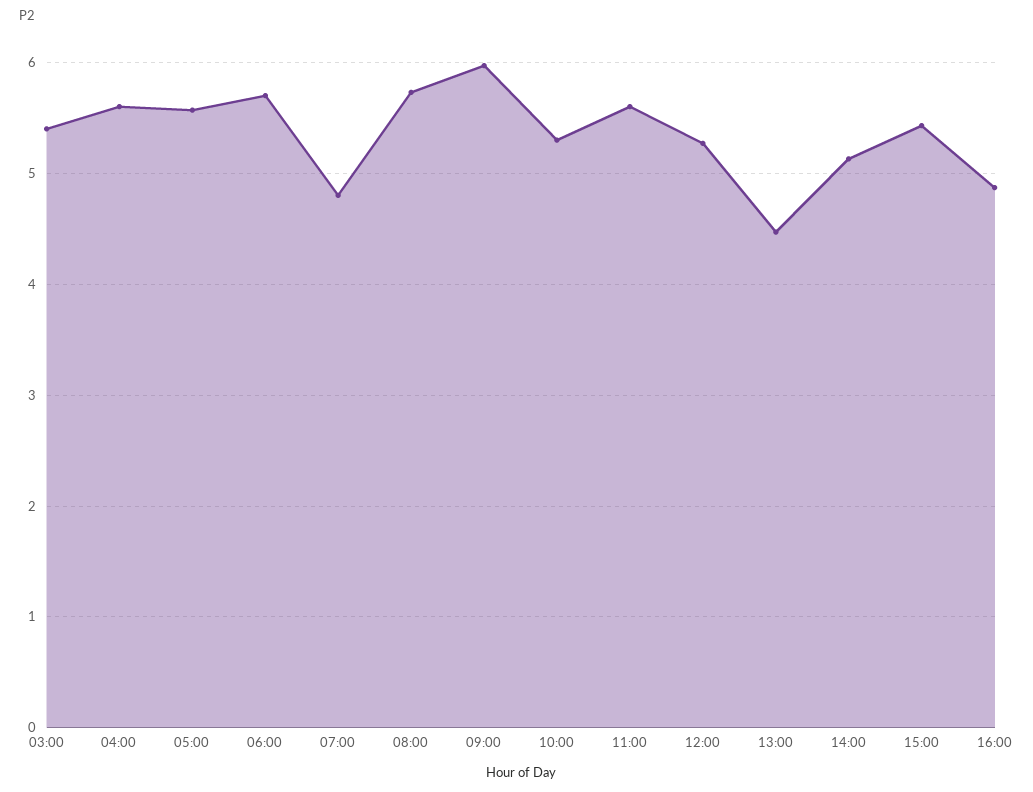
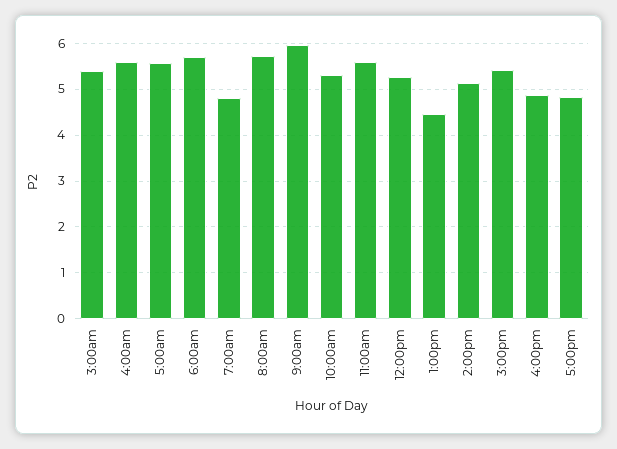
5:00pm: none -> 4.8

